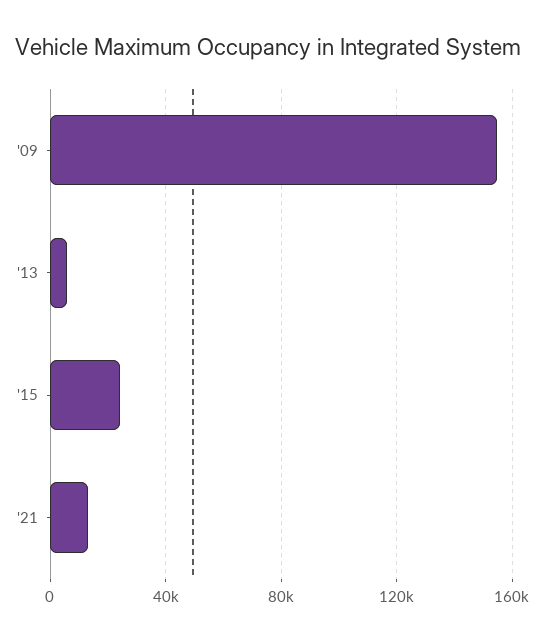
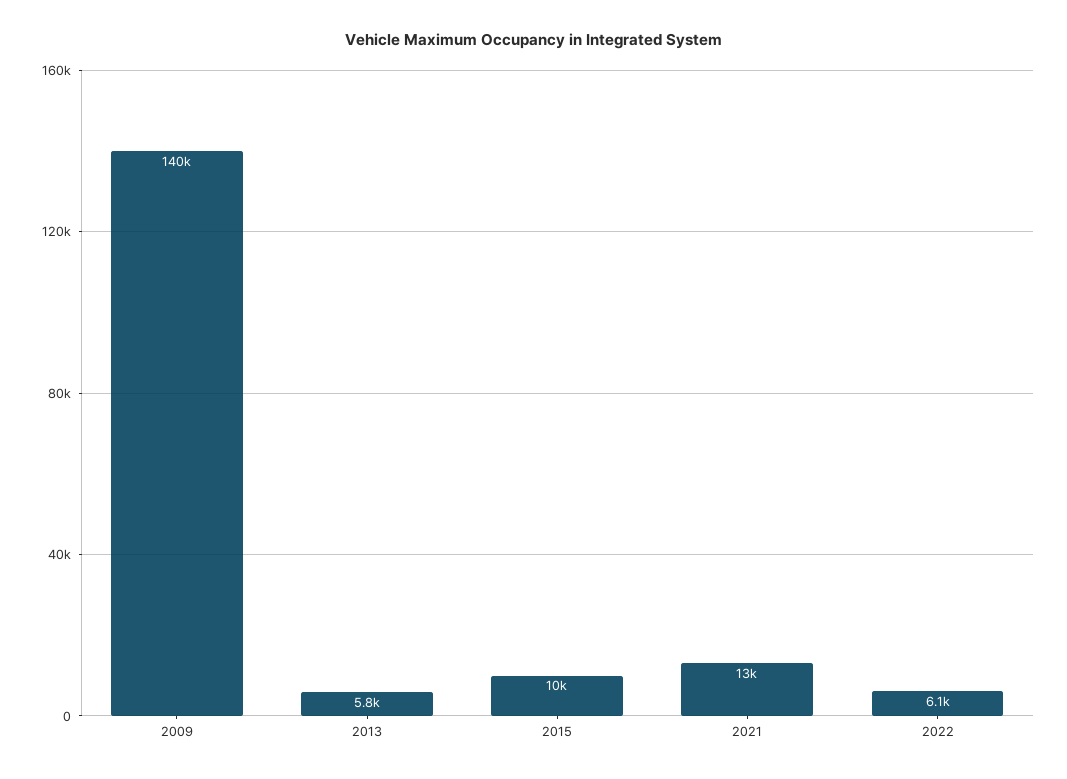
'09: 155000 -> 140000
'15: 25000 -> 10000
2022: none -> 6100

